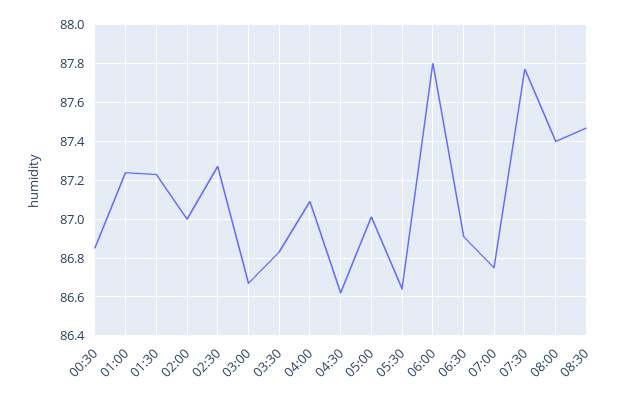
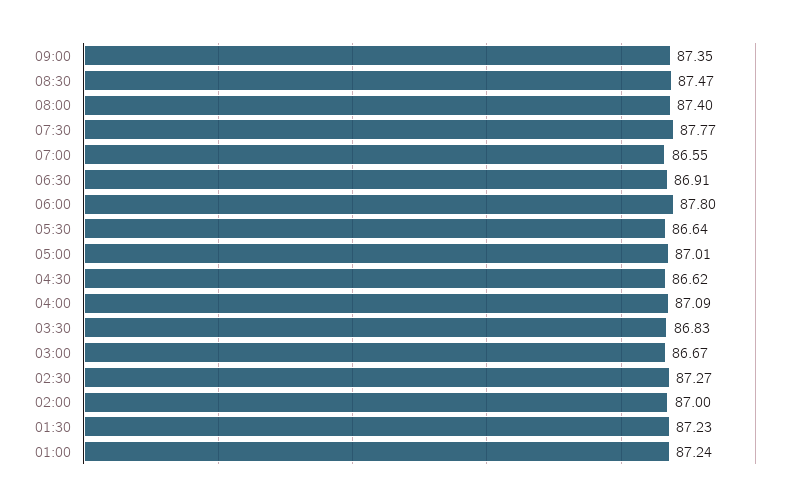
00:30: 86.85 -> none
07:00: 86.75 -> 86.55
09:00: none -> 87.35

